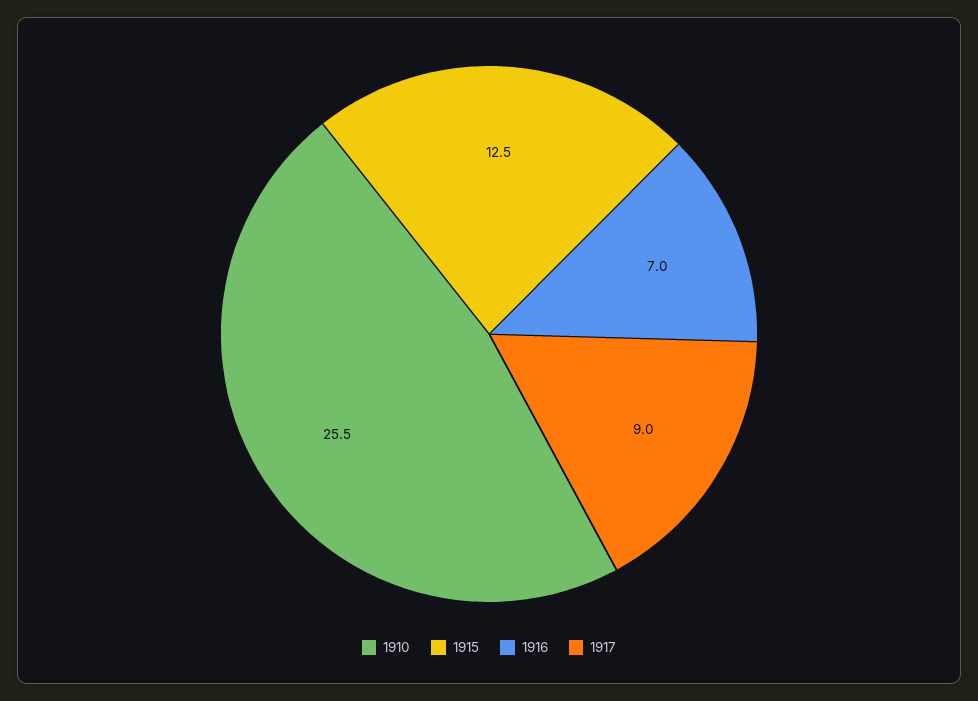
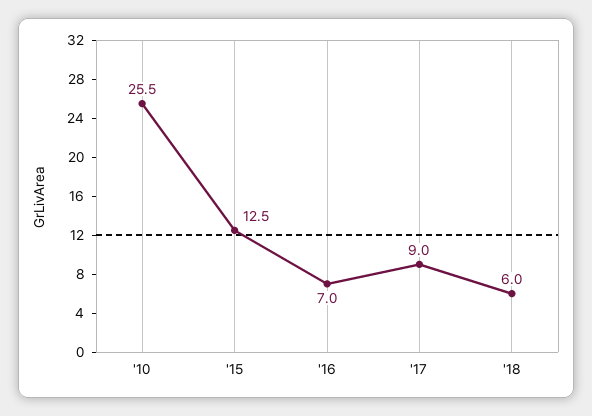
'18: none -> 6

